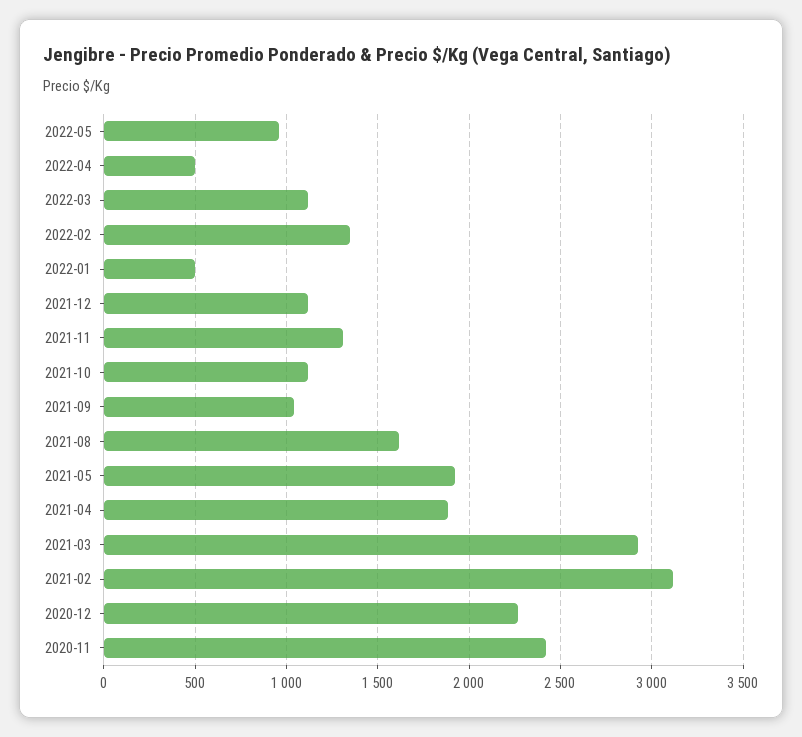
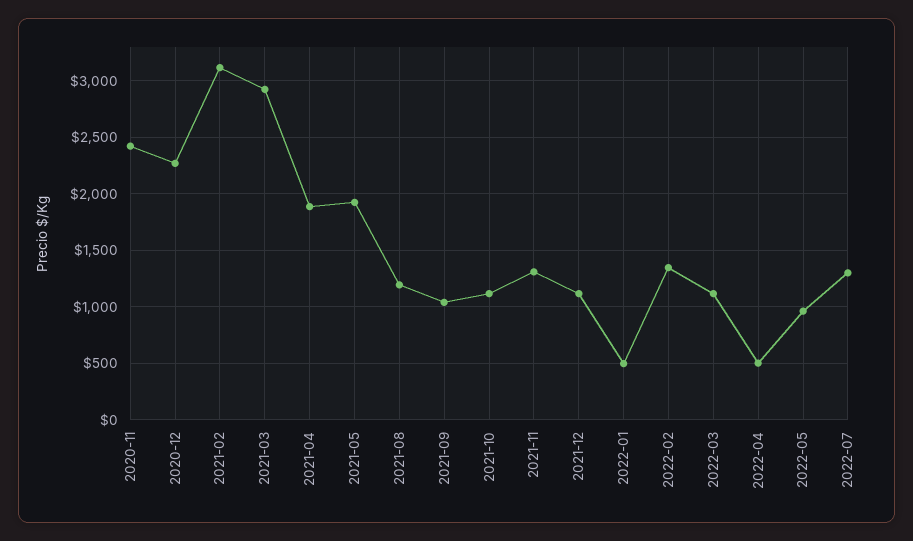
2021-08: 1600 -> 1200
2022-07: none -> 1300

